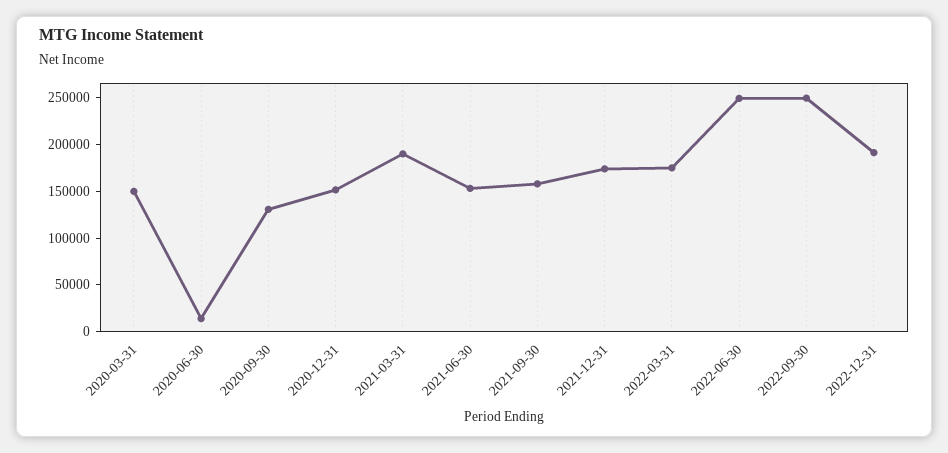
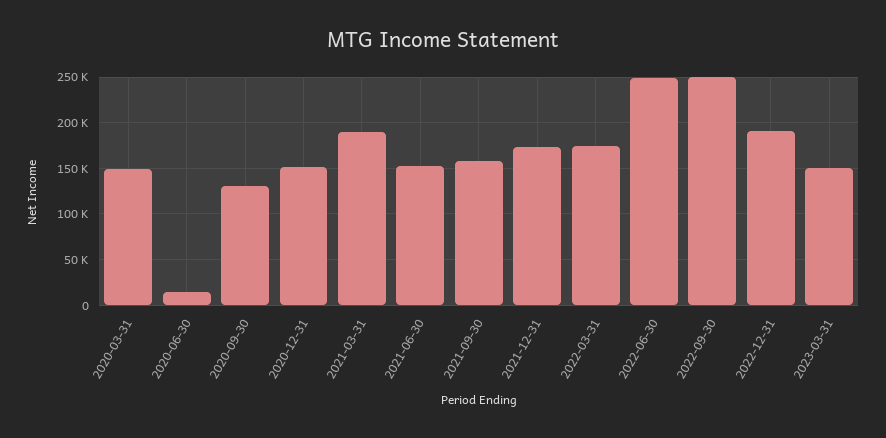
2023-03-31: none -> 150000

